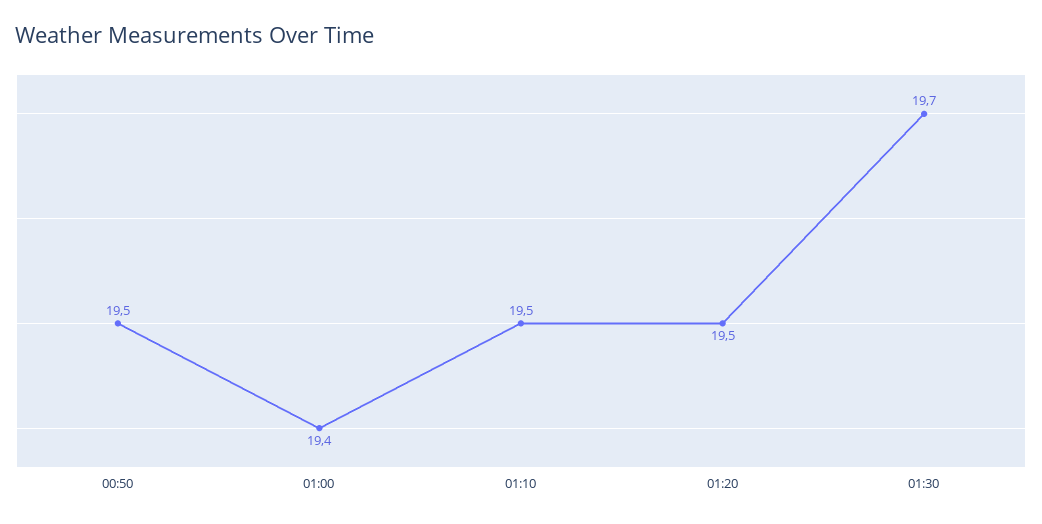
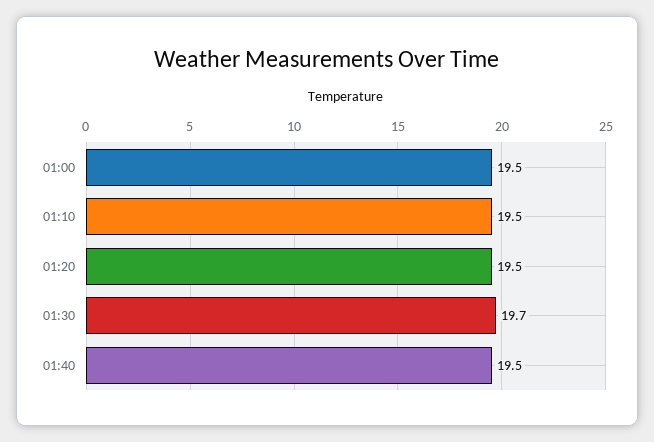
00:50: 19.5 -> none
01:00: 19.4 -> 19.5
01:40: none -> 19.5

